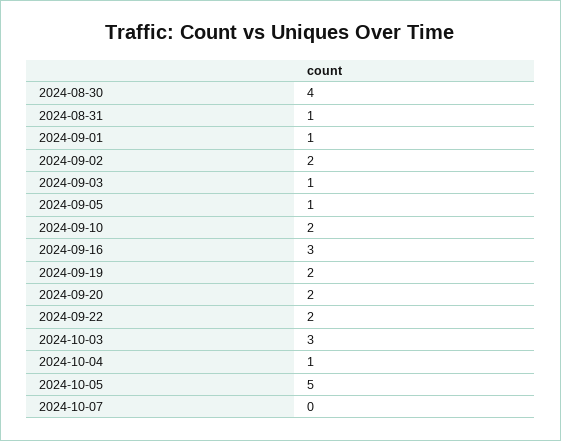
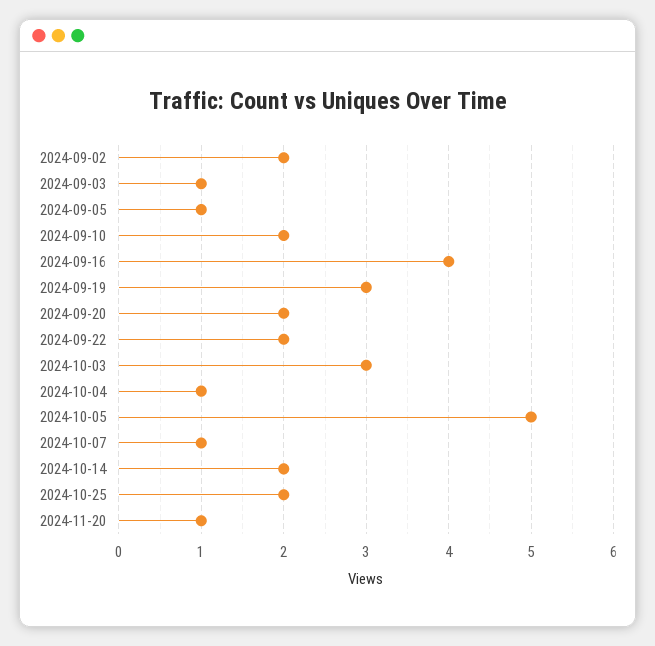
2024-08-30: 4 -> none
2024-08-31: 1 -> none
2024-09-01: 1 -> none
2024-09-16: 3 -> 4
2024-09-19: 2 -> 3
2024-10-07: 0 -> 1
2024-10-14: none -> 2
2024-10-25: none -> 2
2024-11-20: none -> 1

